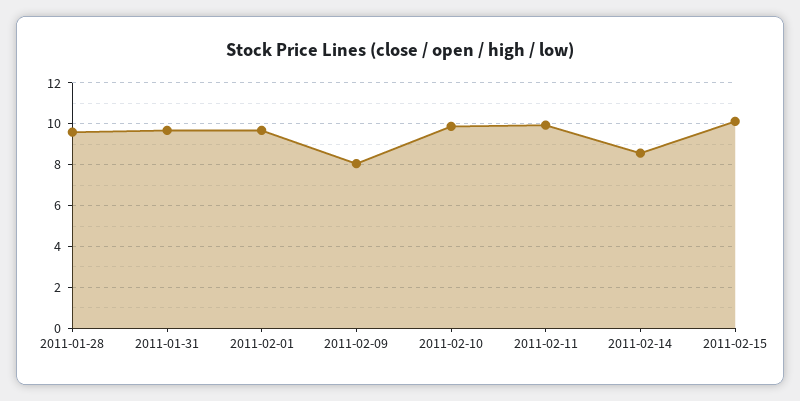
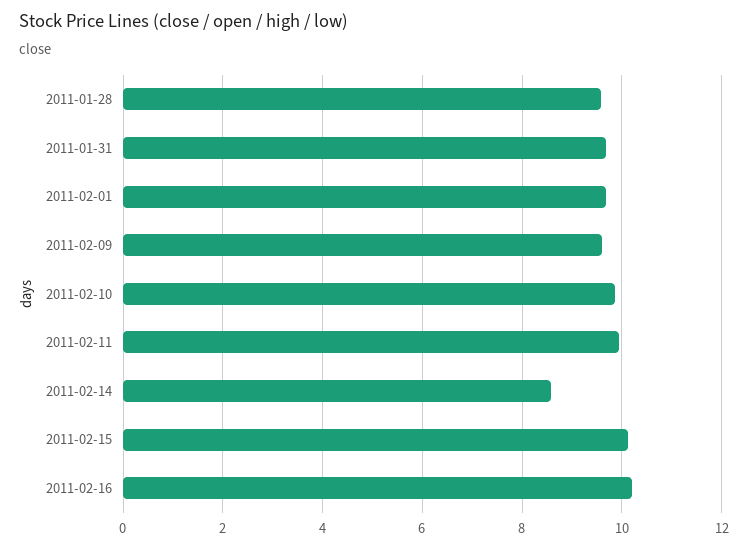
2011-02-09: 8 -> 9.6
2011-02-16: none -> 10.2

